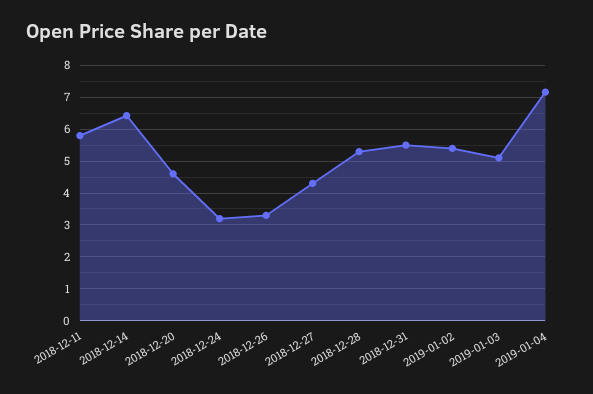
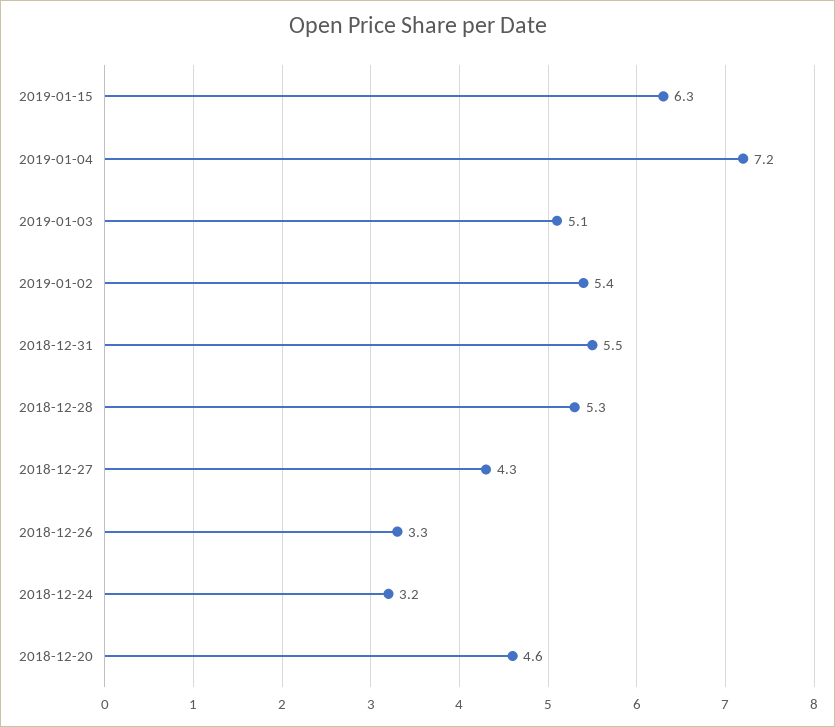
2018-12-11: 5.8 -> none
2018-12-14: 6.4 -> none
2019-01-15: none -> 6.3

